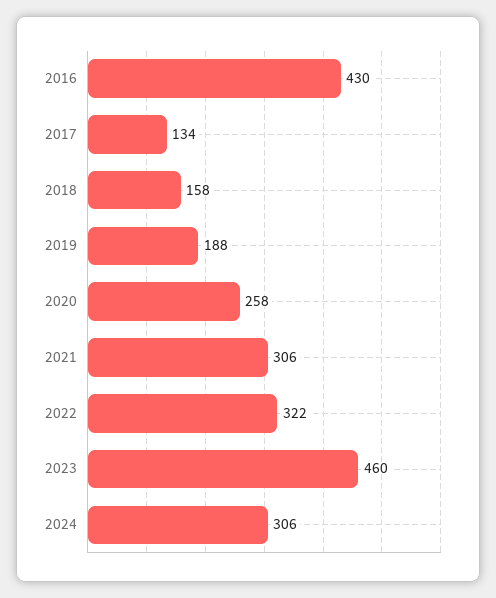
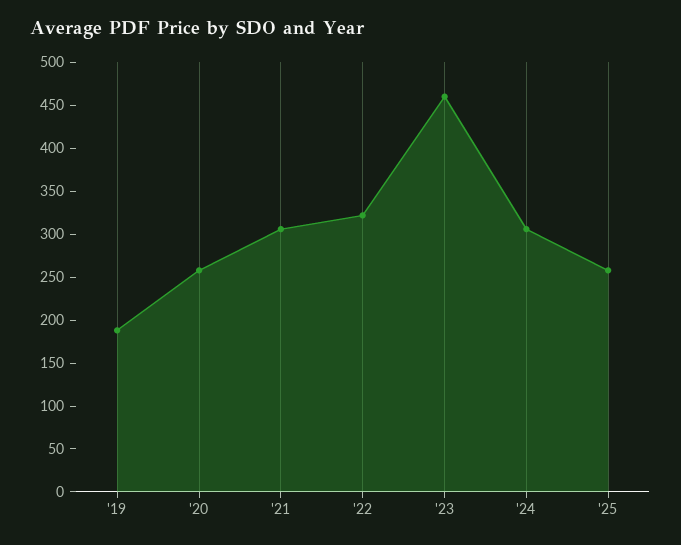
2016: 430 -> none
2017: 134 -> none
2018: 158 -> none
'25: none -> 260

